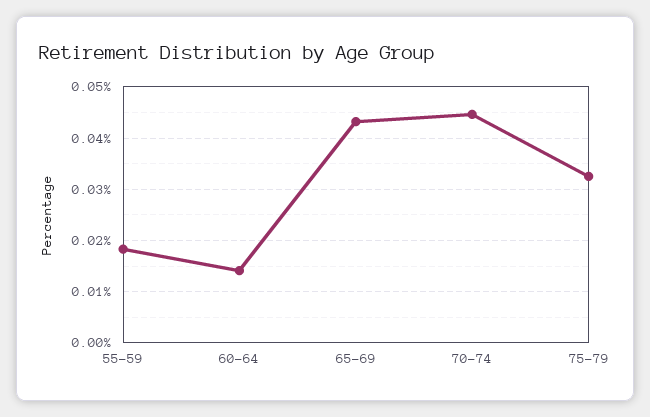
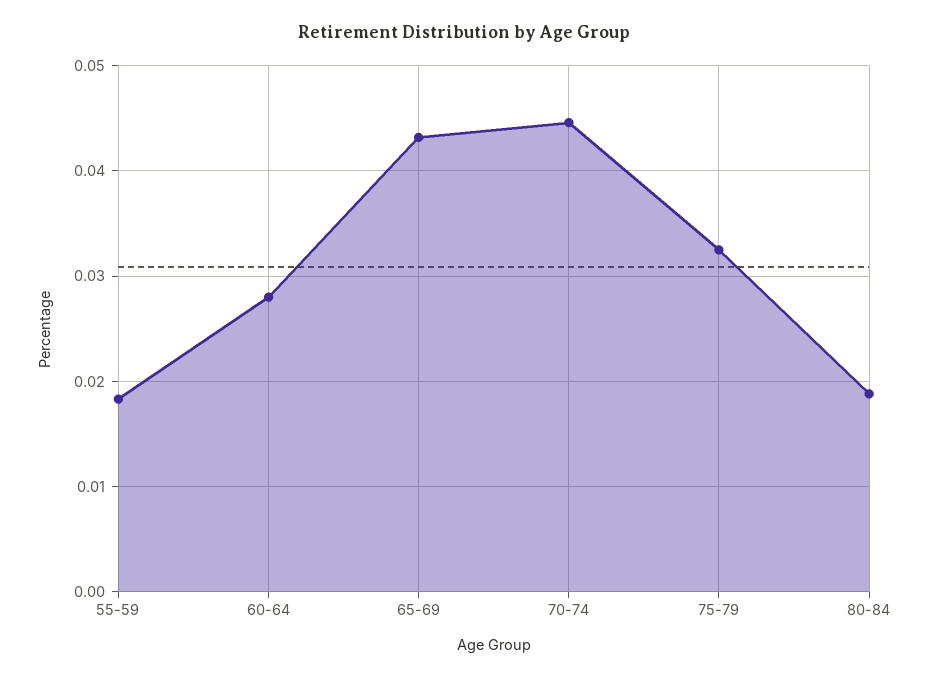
60-64: 0.014 -> 0.028
80-84: none -> 0.019

